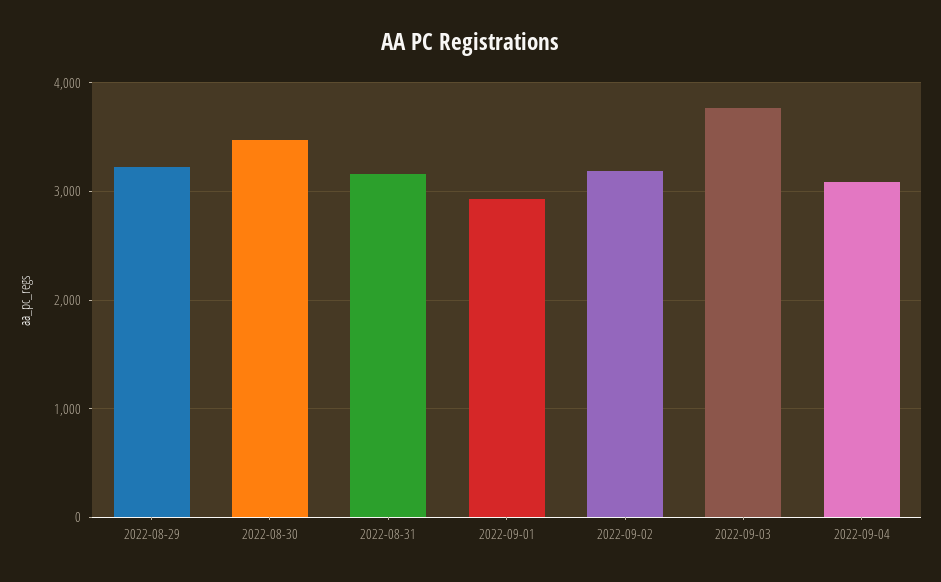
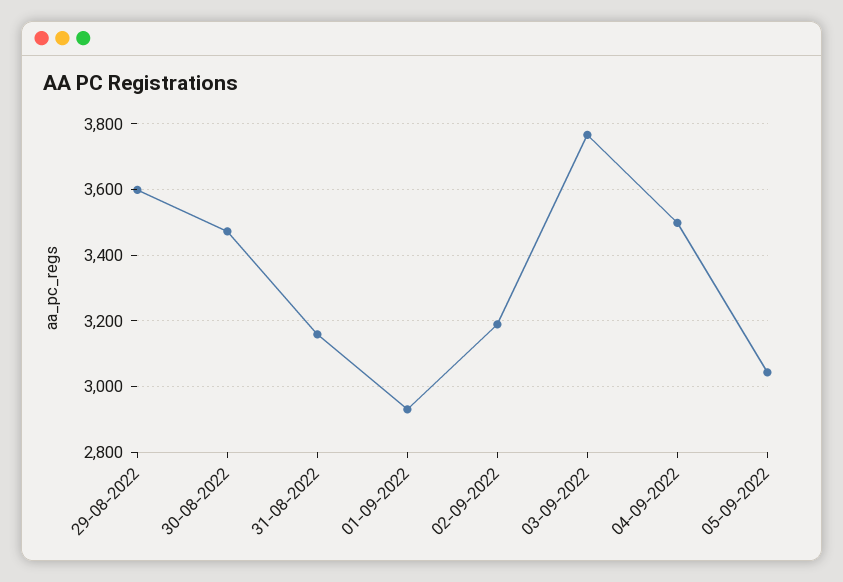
2022-08-29: 3200 -> 3600
2022-09-04: 3100 -> 3500
05-09-2022: none -> 3040

